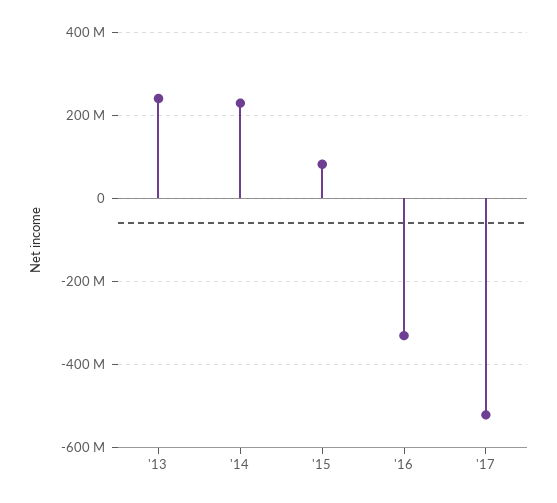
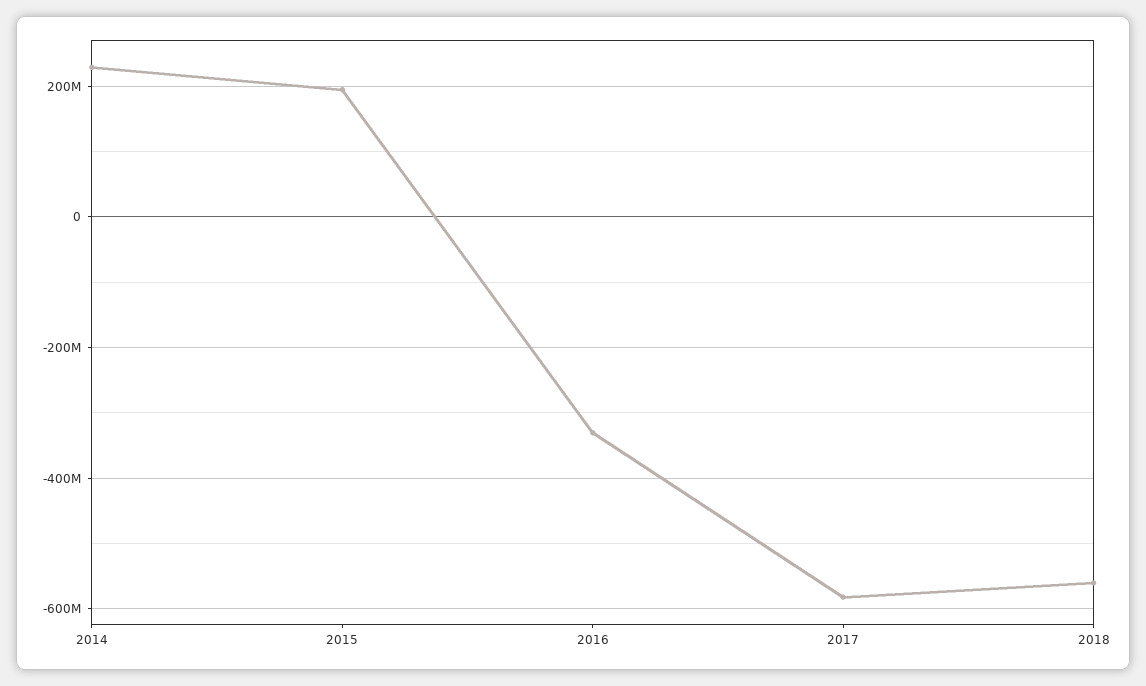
'13: 240000000 -> none
'15: 80000000 -> 200000000
'17: -520000000 -> -580000000
2018: none -> -560000000

